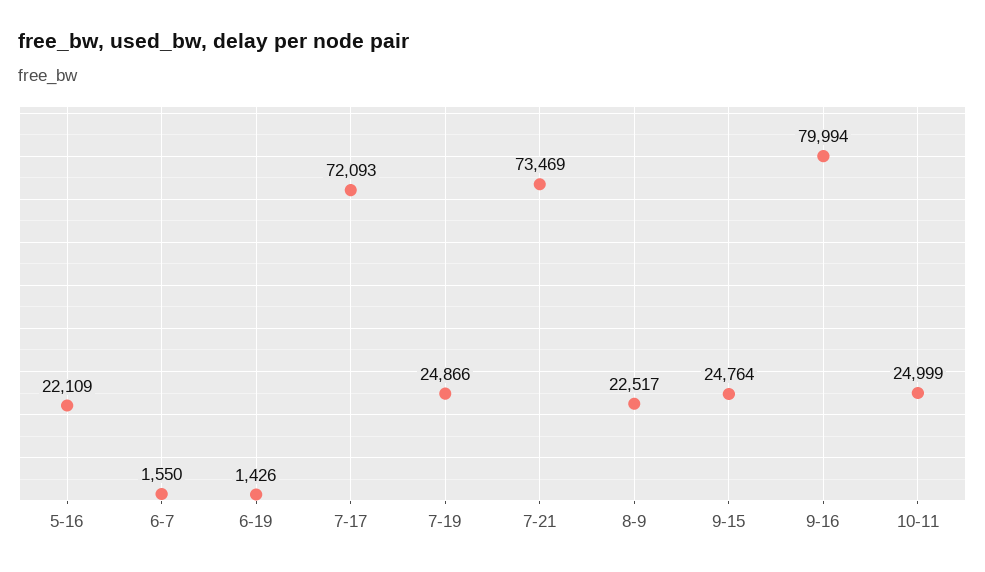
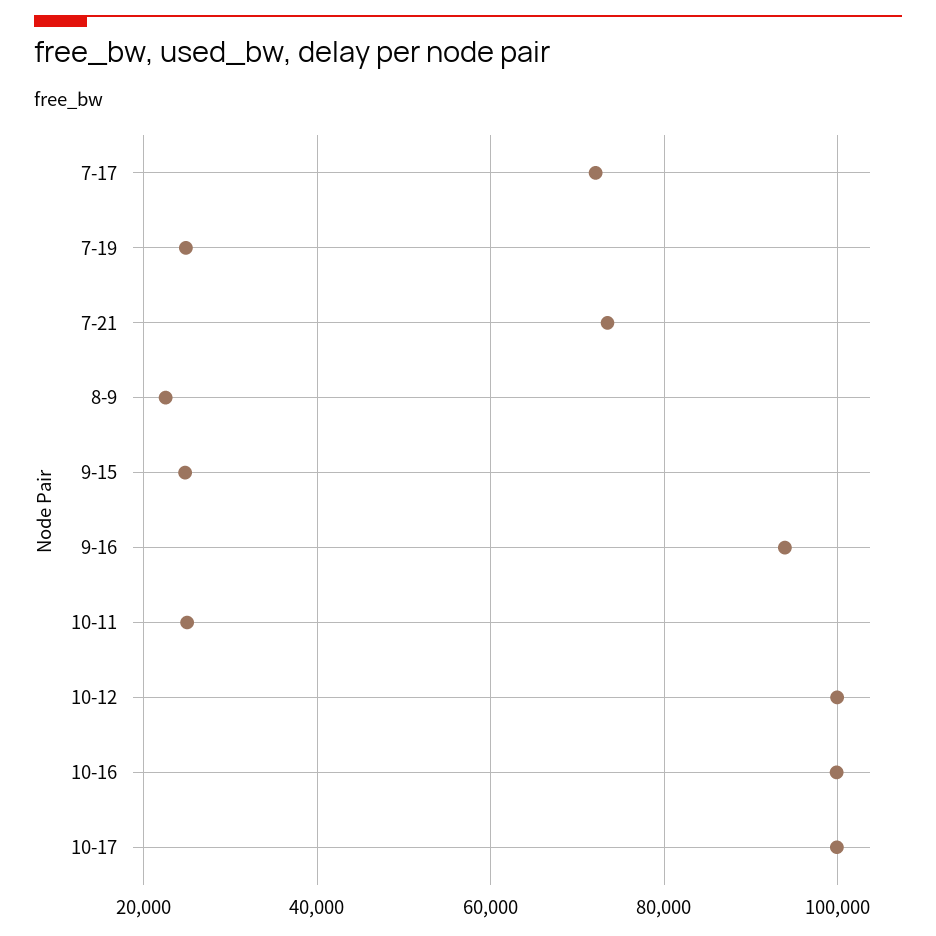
5-16: 22109 -> none
6-7: 1550 -> none
6-19: 1426 -> none
9-16: 79994 -> 94000
10-12: none -> 100000
10-16: none -> 100000
10-17: none -> 100000

